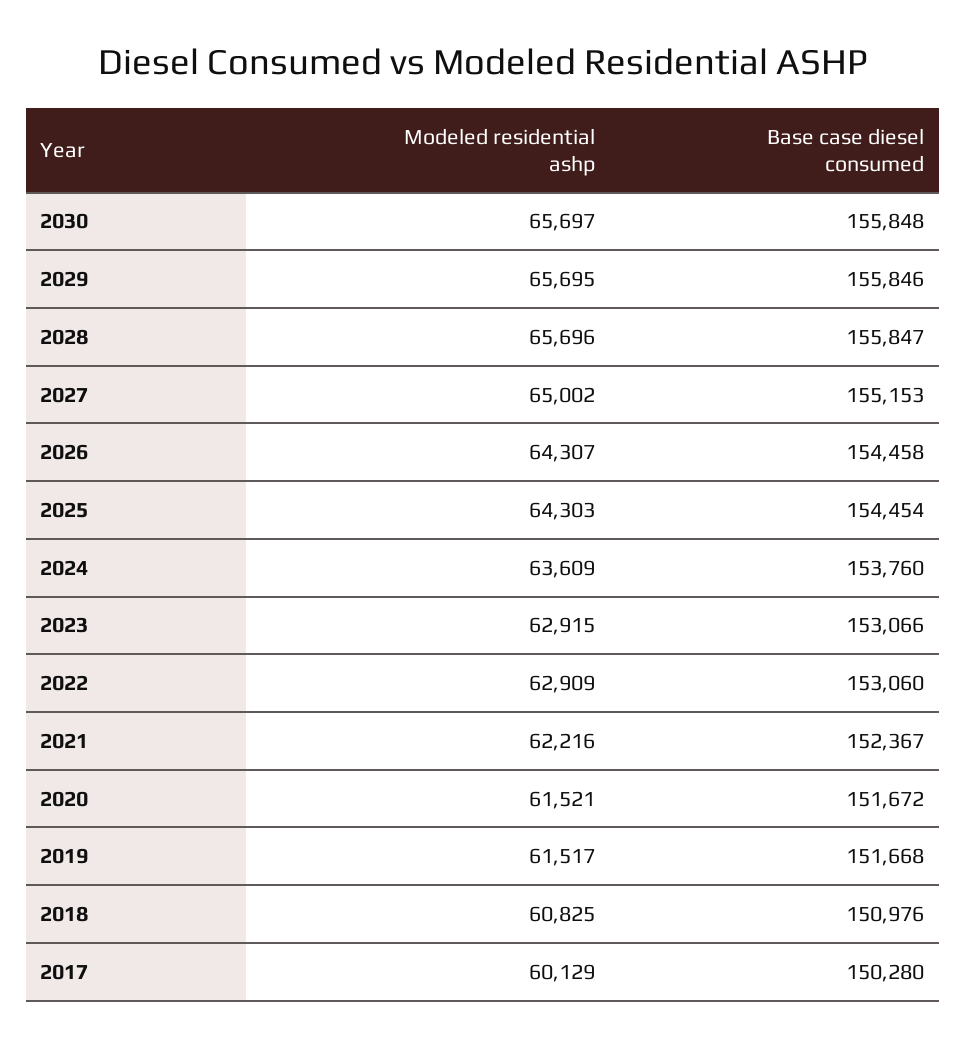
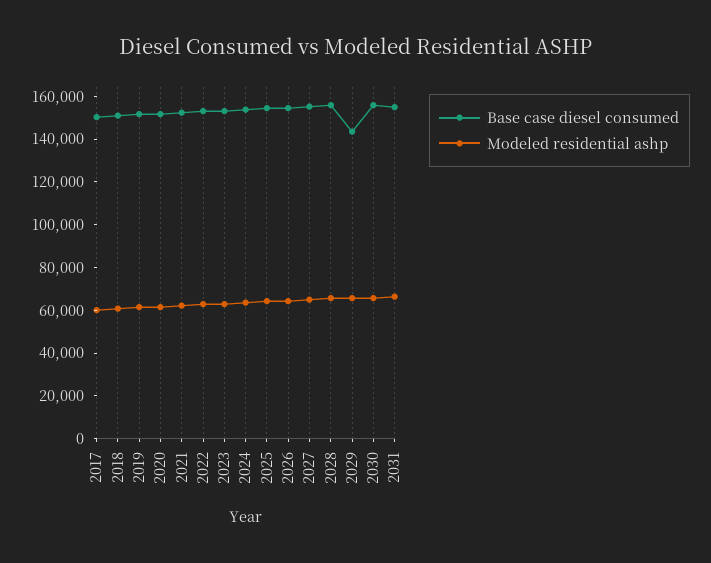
Base case diesel consumed, 2029: 155846 -> 145000
Base case diesel consumed, 2031: none -> 155000
Modeled residential ashp, 2031: none -> 65000

